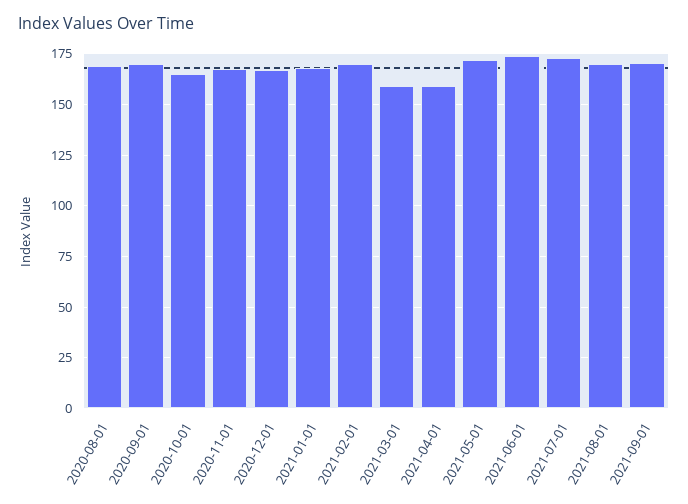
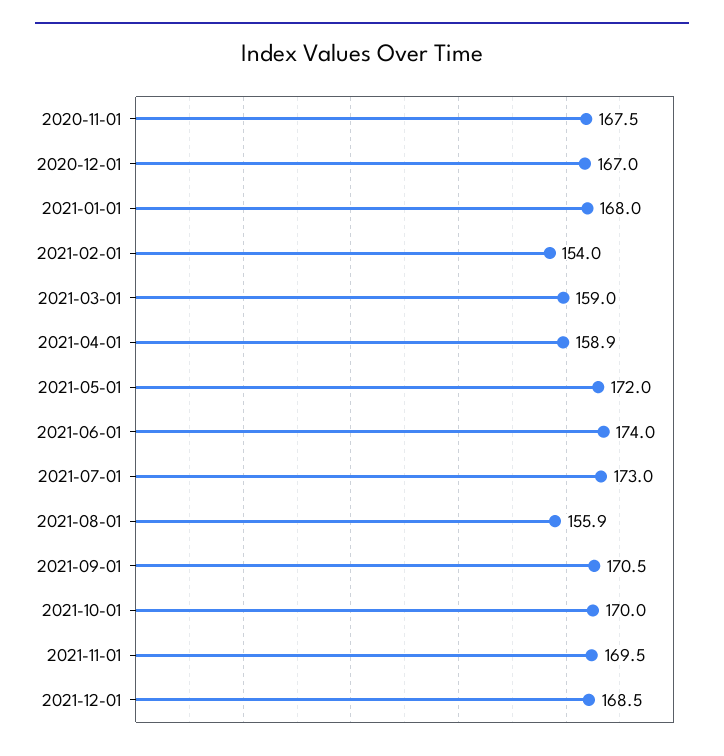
2020-08-01: 170 -> none
2020-09-01: 170 -> none
2020-10-01: 165 -> none
2021-02-01: 170 -> 154
2021-08-01: 170 -> 155.9
2021-10-01: none -> 170
2021-11-01: none -> 169.5
2021-12-01: none -> 168.5

